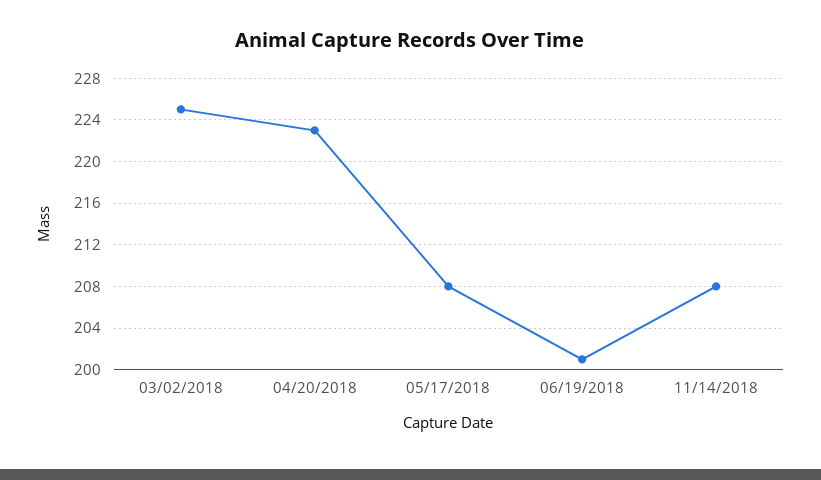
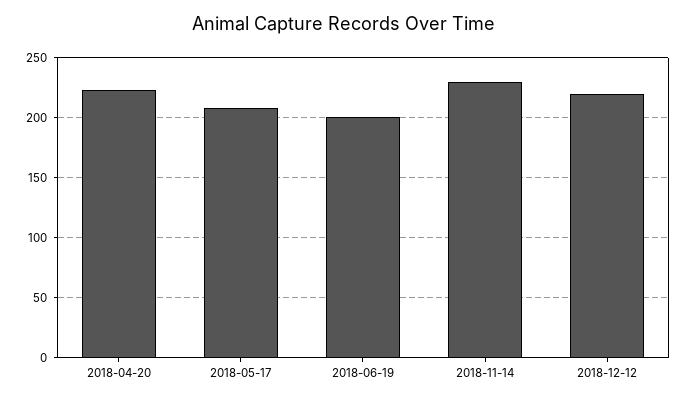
03/02/2018: 225 -> none
11/14/2018: 208 -> 230
2018-12-12: none -> 220

